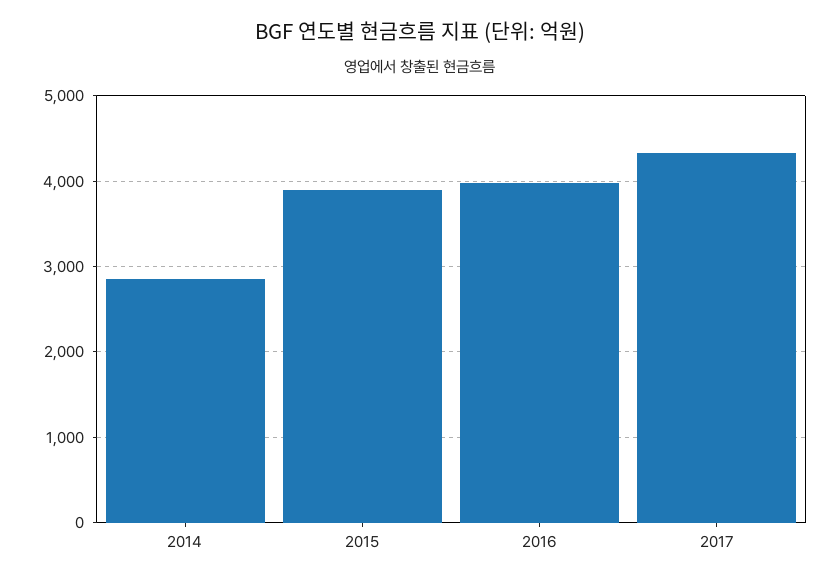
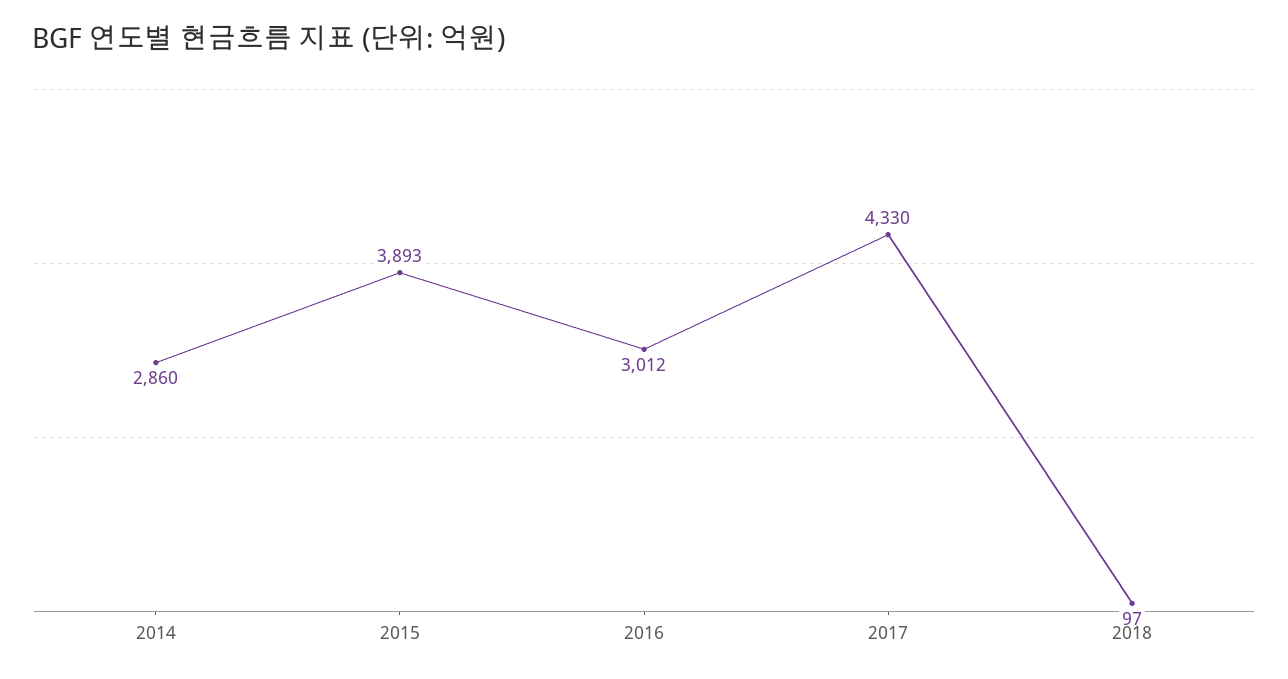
2016: 4000 -> 3012
2018: none -> 97

